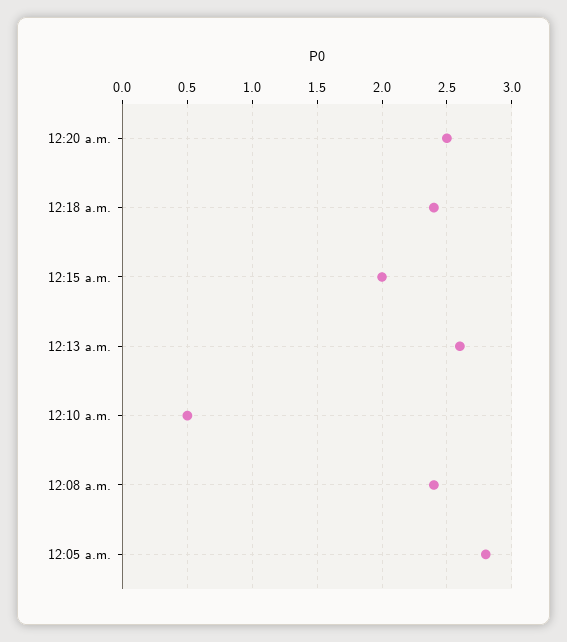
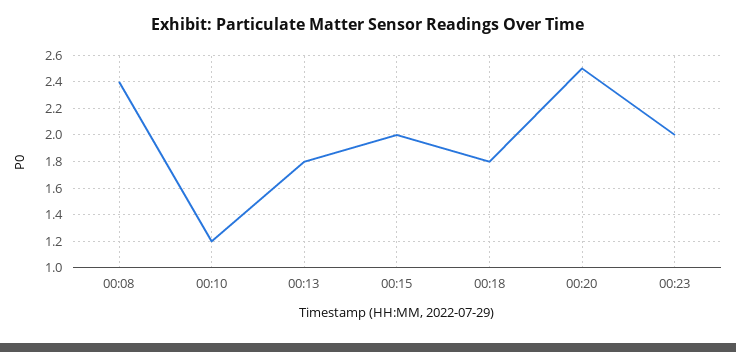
12:18 a.m.: 2.4 -> 1.8
12:13 a.m.: 2.6 -> 1.8
12:10 a.m.: 0.5 -> 1.2
12:05 a.m.: 2.8 -> none
00:23: none -> 2

